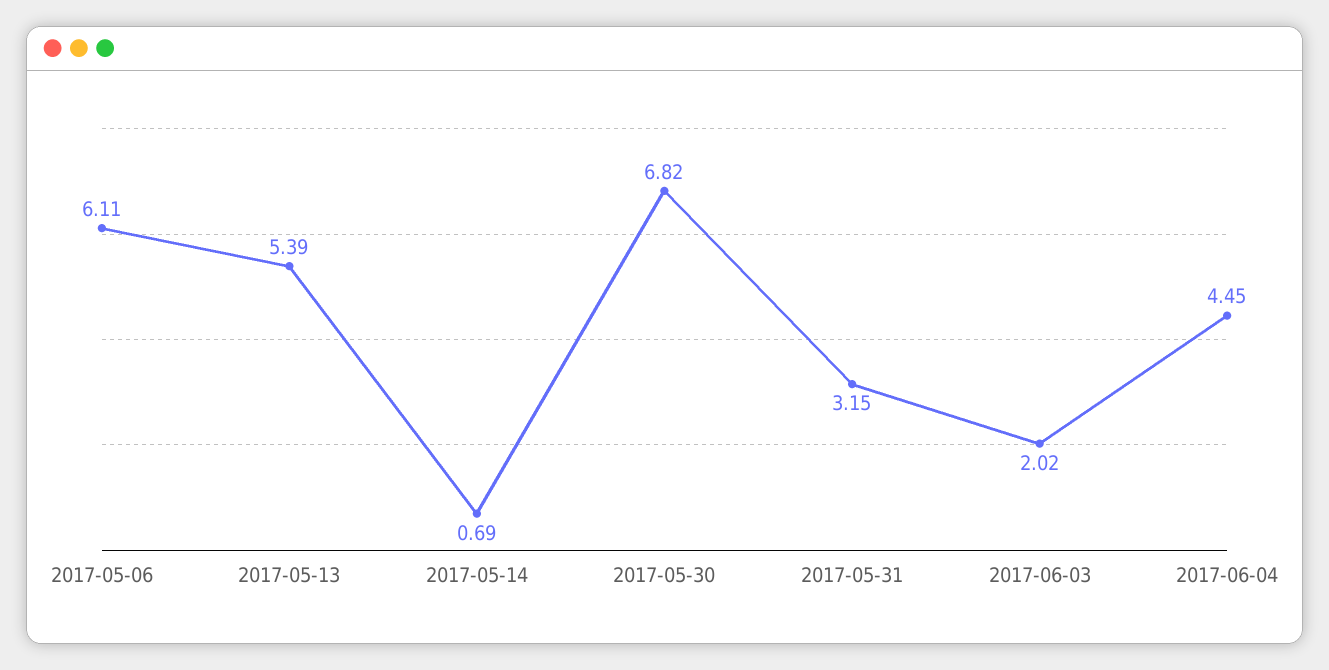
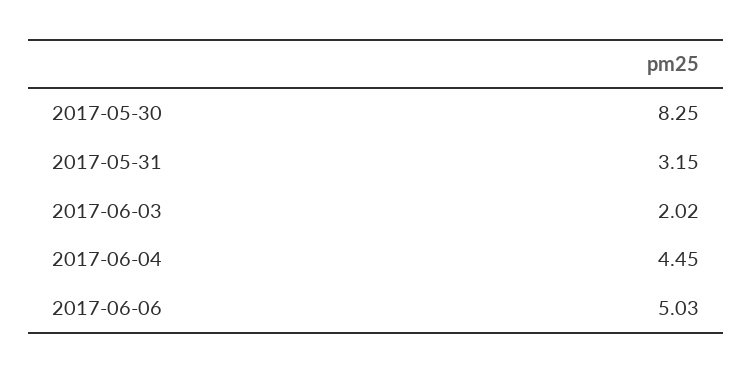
2017-05-06: 6.11 -> none
2017-05-13: 5.39 -> none
2017-05-14: 0.69 -> none
2017-05-30: 6.82 -> 8.25
2017-06-06: none -> 5.03

